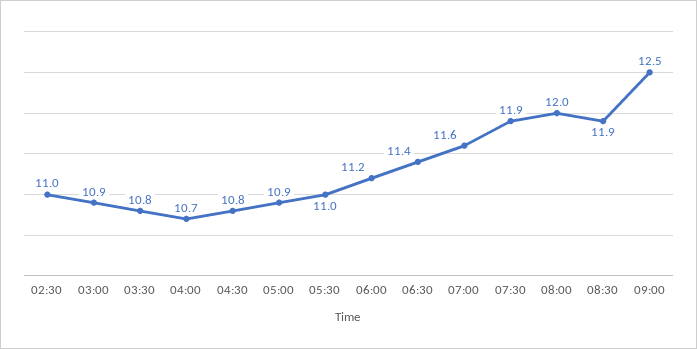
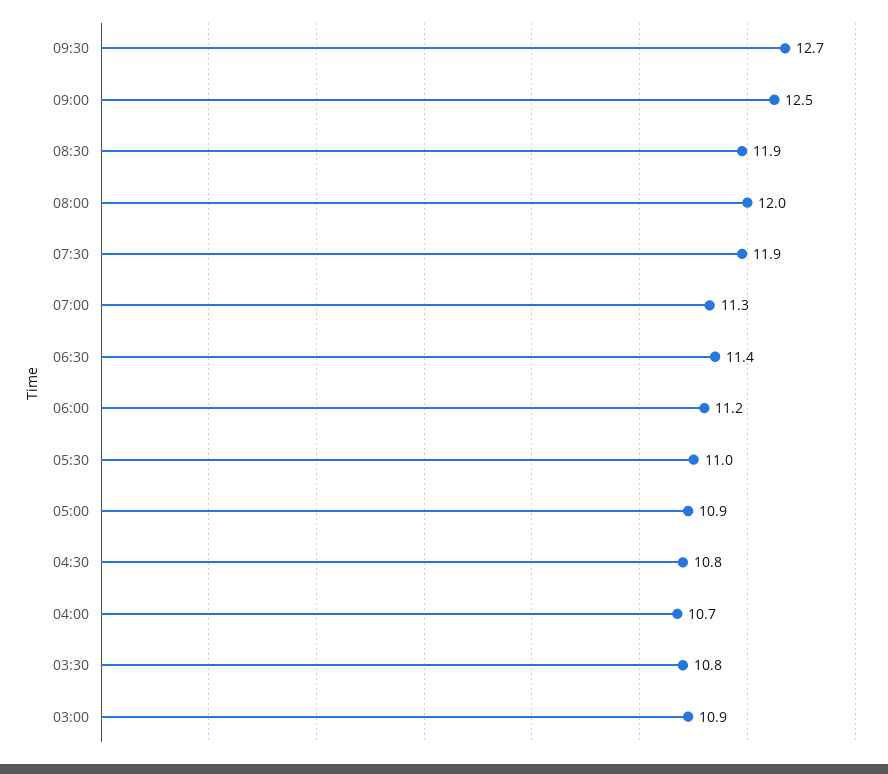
02:30: 11 -> none
07:00: 11.6 -> 11.3
09:30: none -> 12.7

